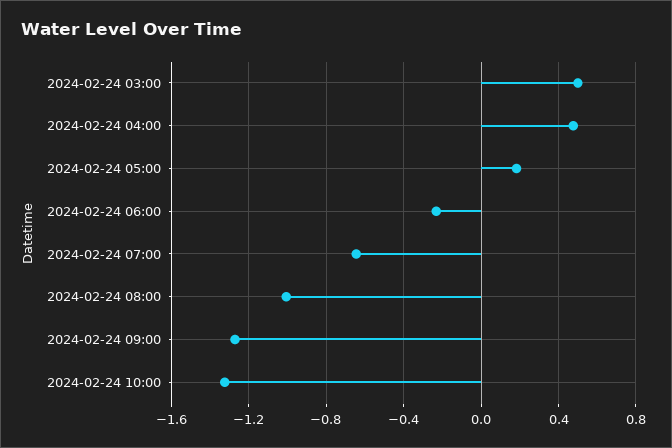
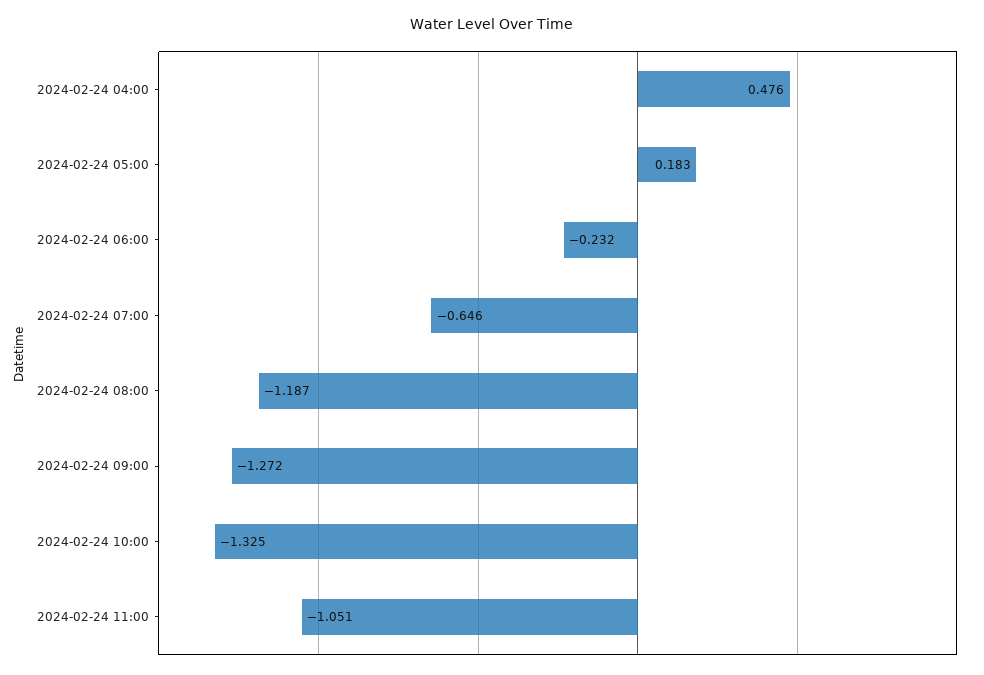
2024-02-24 03:00: 0.5 -> none
2024-02-24 08:00: -1 -> -1.187
2024-02-24 11:00: none -> -1.051

